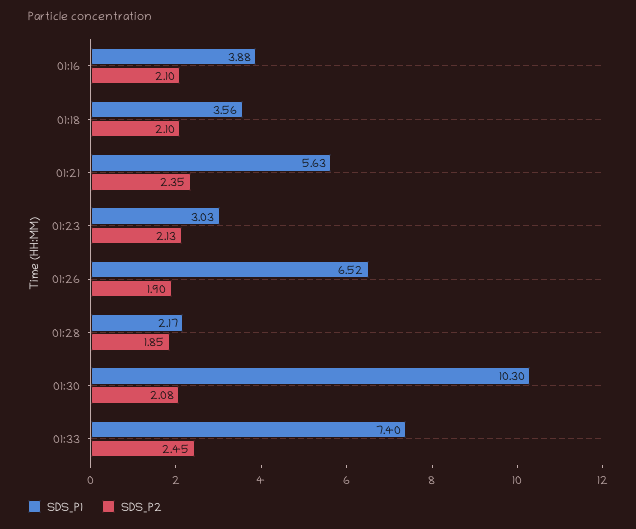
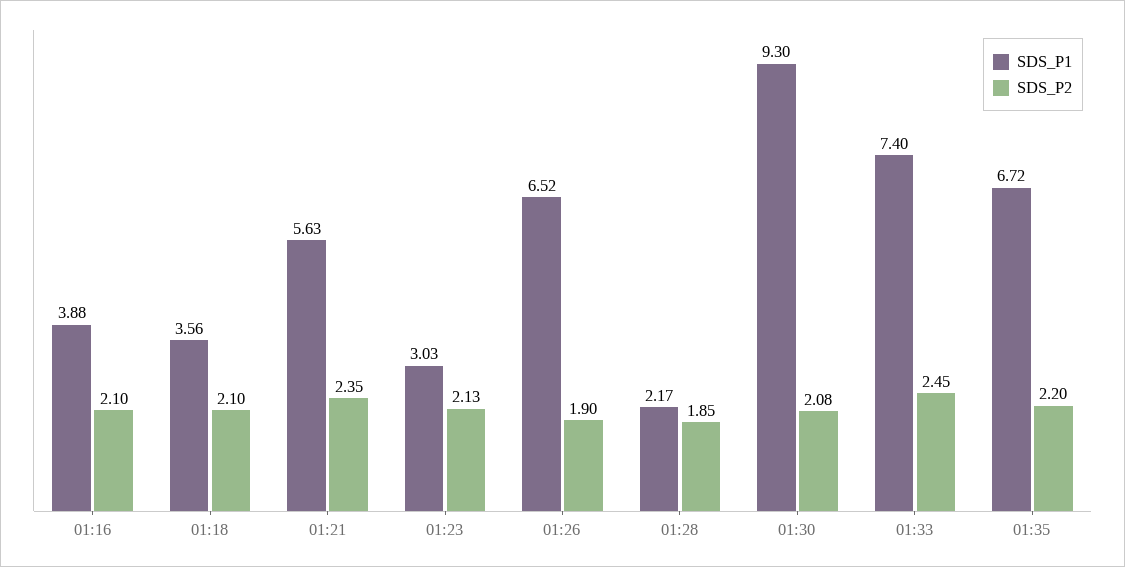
SDS_P1, 01:30: 10.3 -> 9.3
SDS_P1, 01:35: none -> 6.72
SDS_P2, 01:35: none -> 2.2

